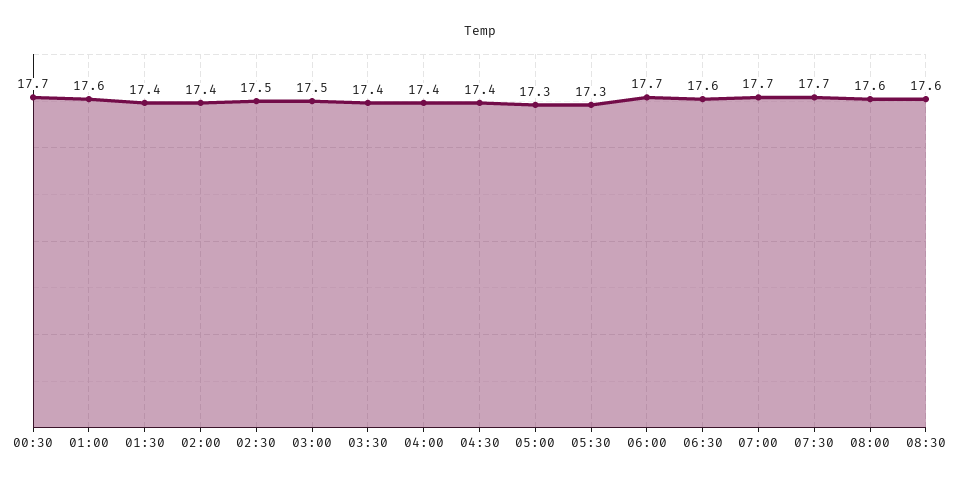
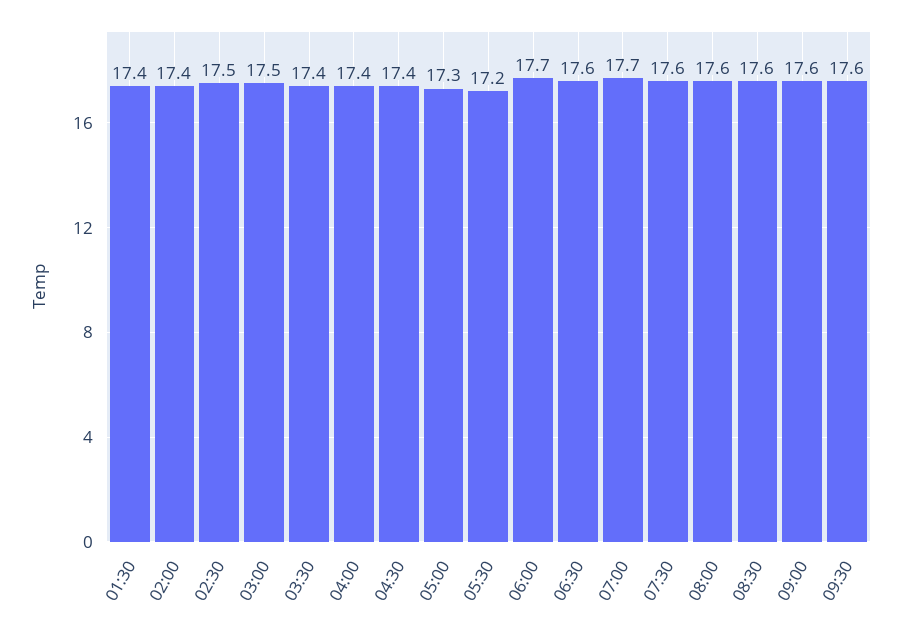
00:30: 17.7 -> none
01:00: 17.6 -> none
05:30: 17.3 -> 17.2
07:30: 17.7 -> 17.6
09:00: none -> 17.6
09:30: none -> 17.6

